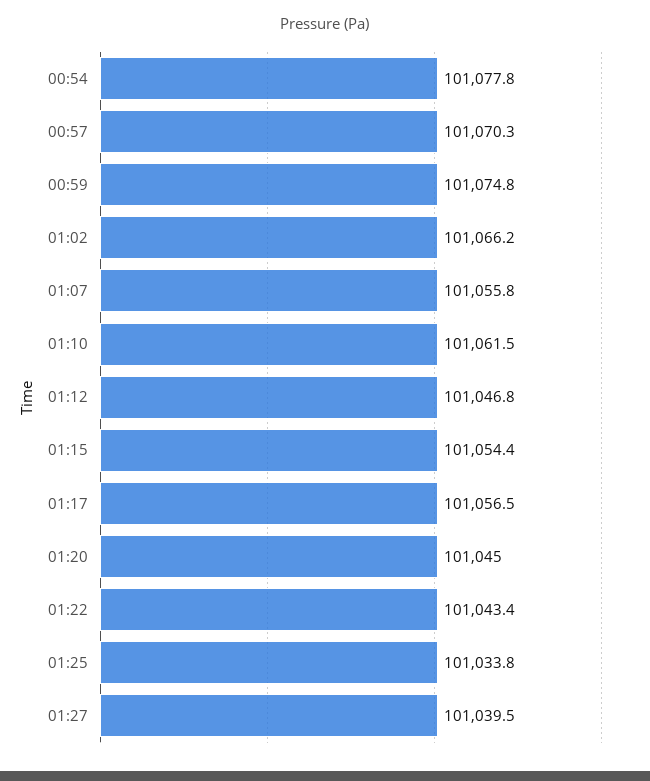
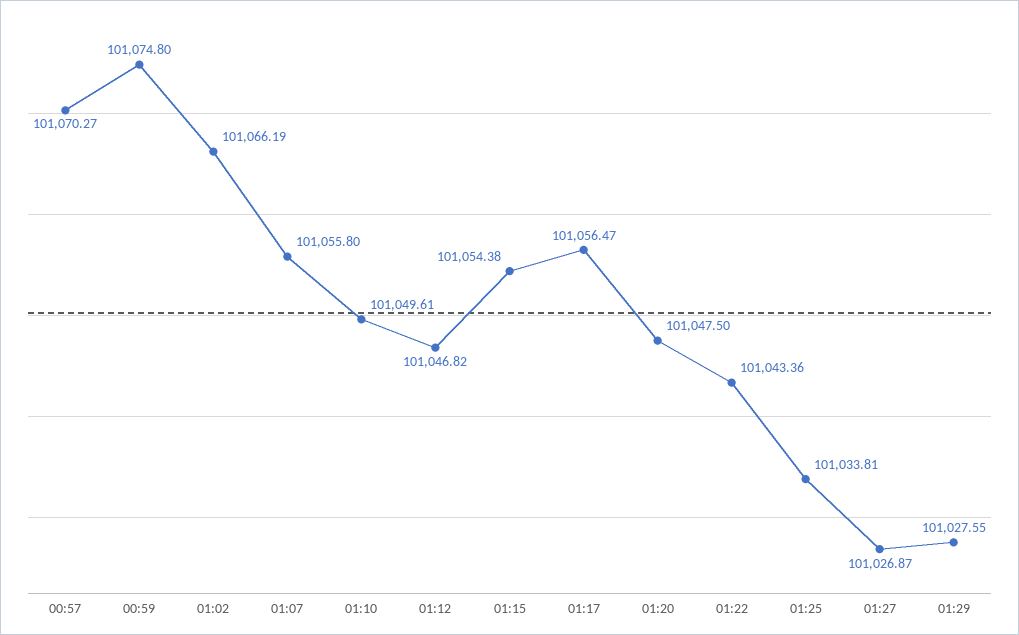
00:54: 101077.8 -> none
01:10: 101061.5 -> 101049.61
01:20: 101045 -> 101047.5
01:27: 101039.5 -> 101026.87
01:29: none -> 101027.55

